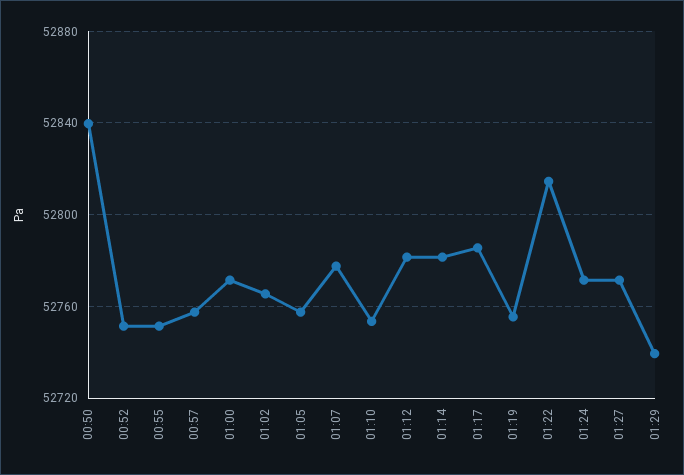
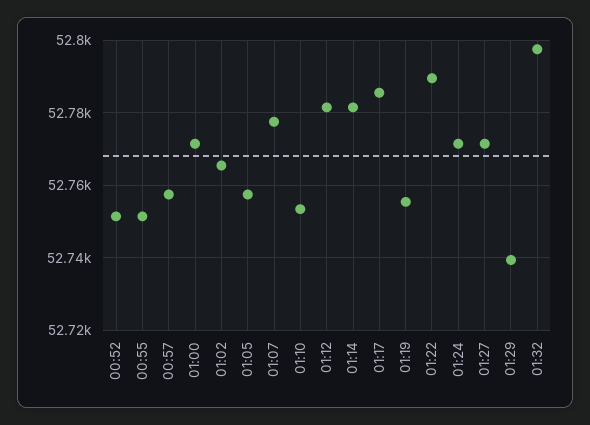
00:50: 52840 -> none
01:22: 52815 -> 52790
01:32: none -> 52798

